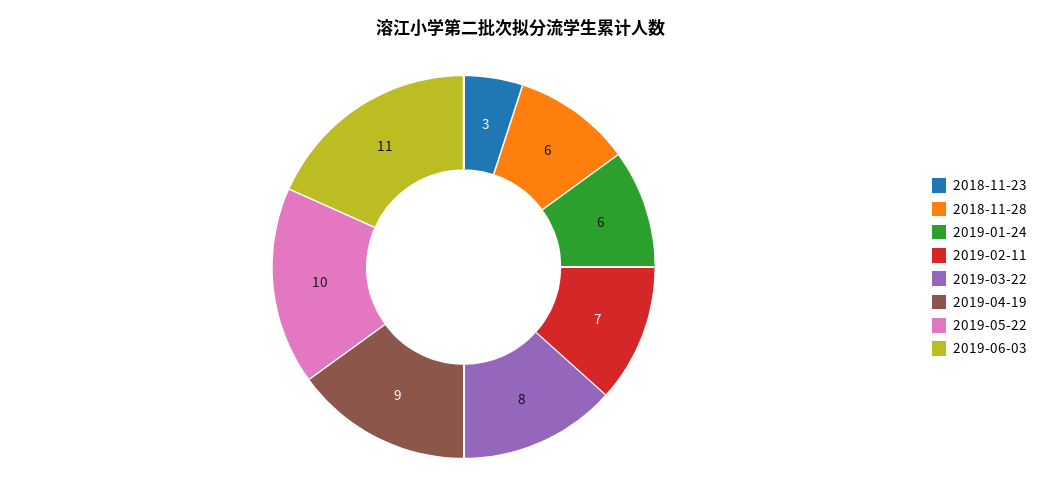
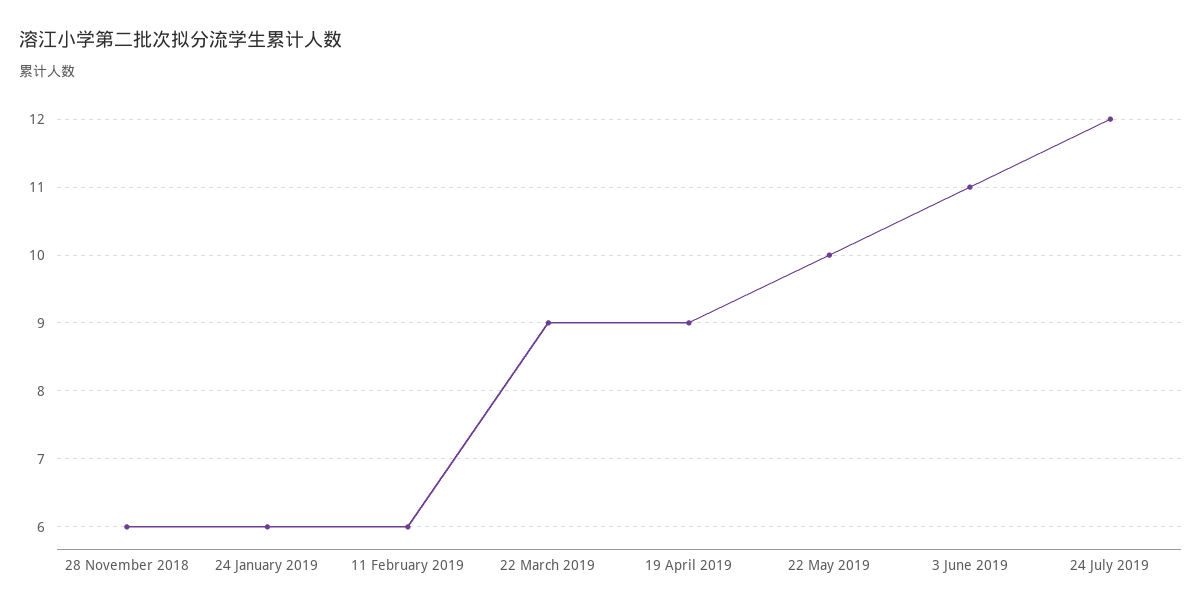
2018-11-23: 3 -> none
2019-02-11: 7 -> 6
2019-03-22: 8 -> 9
24 July 2019: none -> 12

